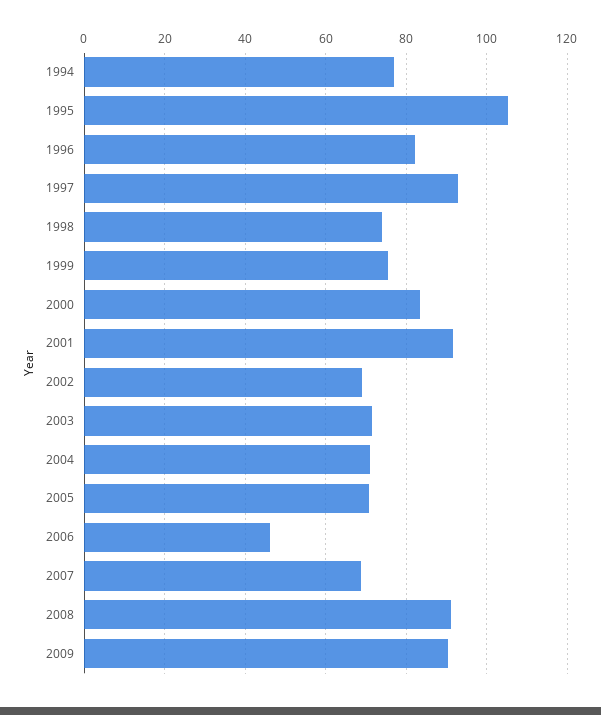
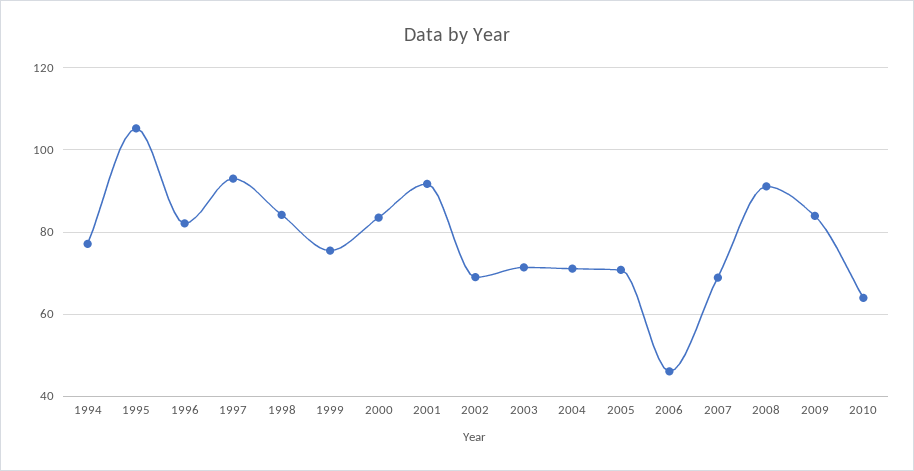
1998: 74 -> 84
2009: 90 -> 84
2010: none -> 64

